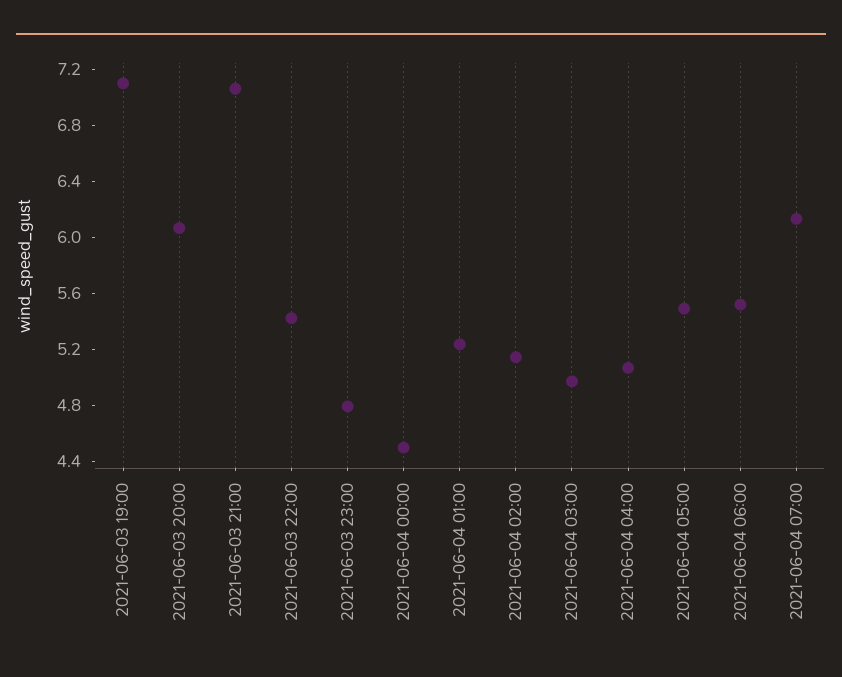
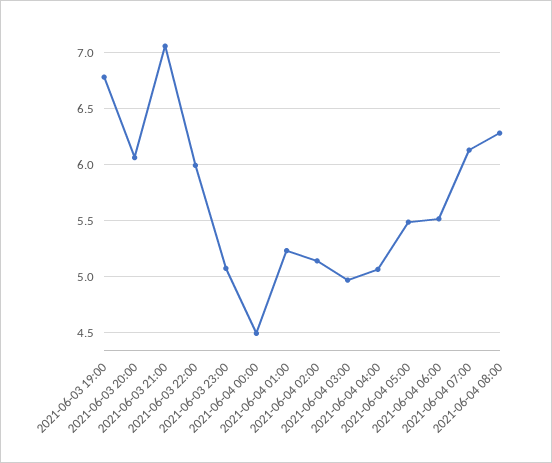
2021-06-03 19:00: 7.1 -> 6.8
2021-06-03 22:00: 5.4 -> 6
2021-06-03 23:00: 4.8 -> 5.1
2021-06-04 08:00: none -> 6.3

